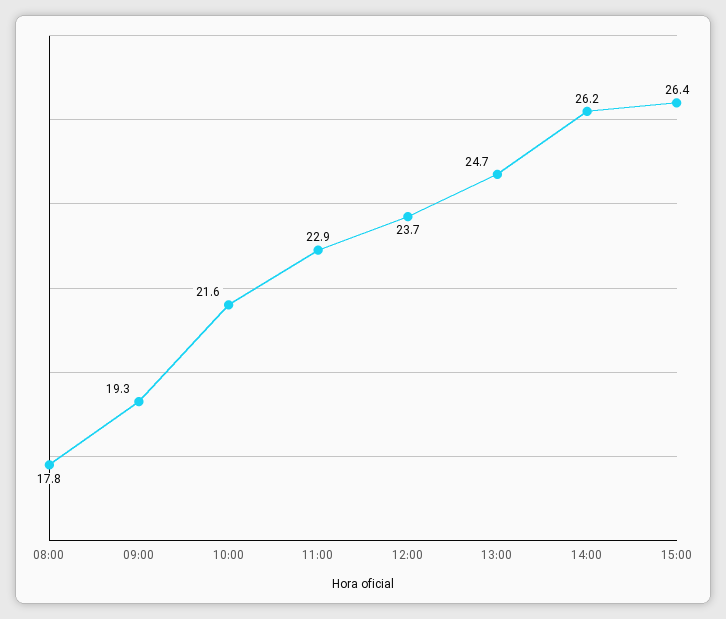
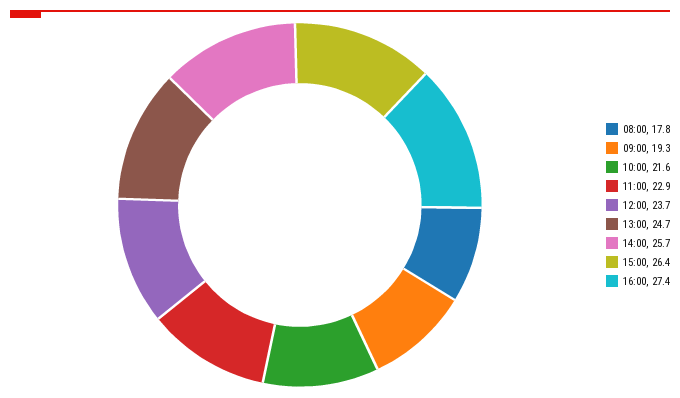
14:00: 26.2 -> 25.7
16:00: none -> 27.4

